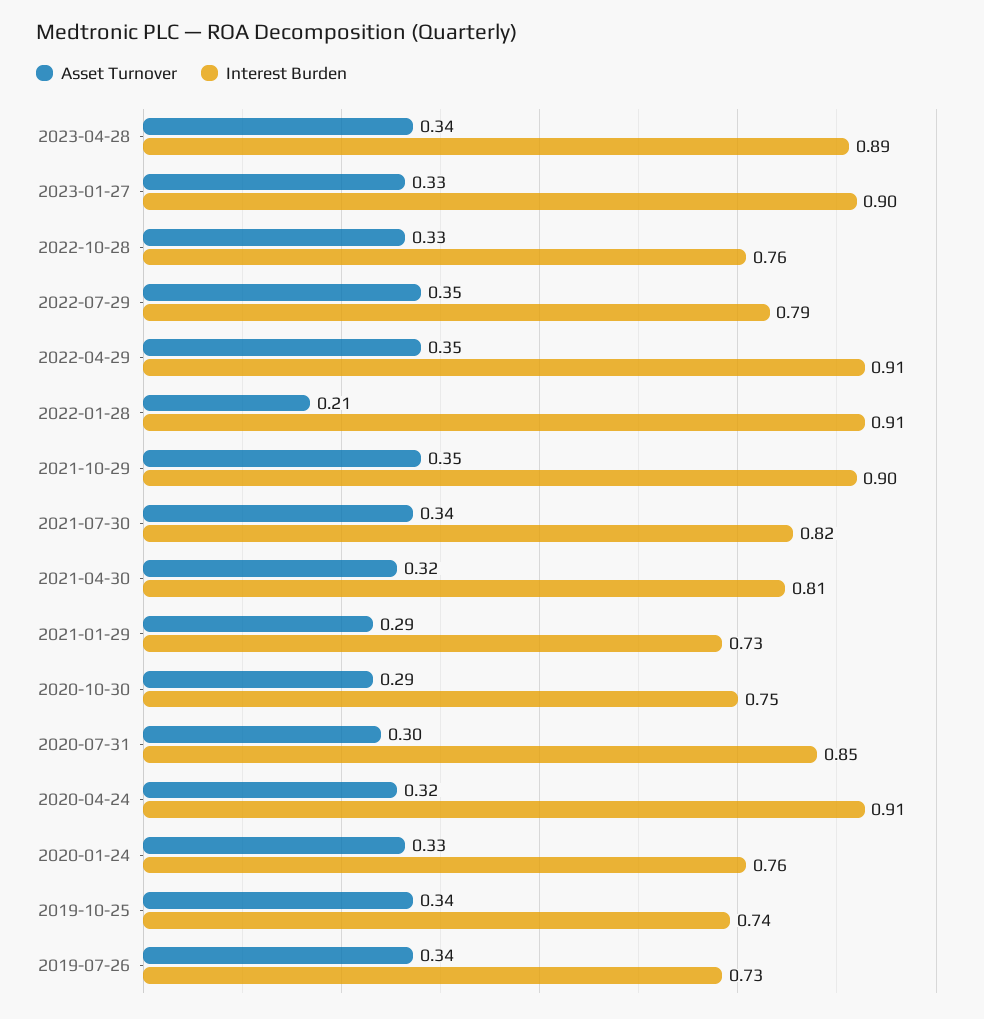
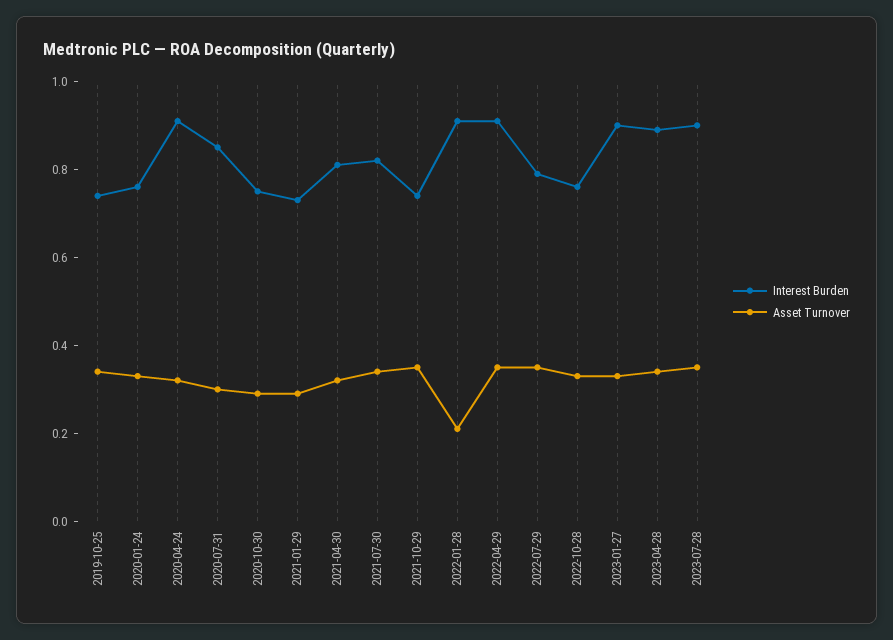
Interest Burden, 2021-10-29: 0.9 -> 0.75
Asset Turnover, 2019-07-26: 0.34 -> none
Interest Burden, 2019-07-26: 0.73 -> none
Interest Burden, 2023-07-28: none -> 0.9
Asset Turnover, 2023-07-28: none -> 0.35

